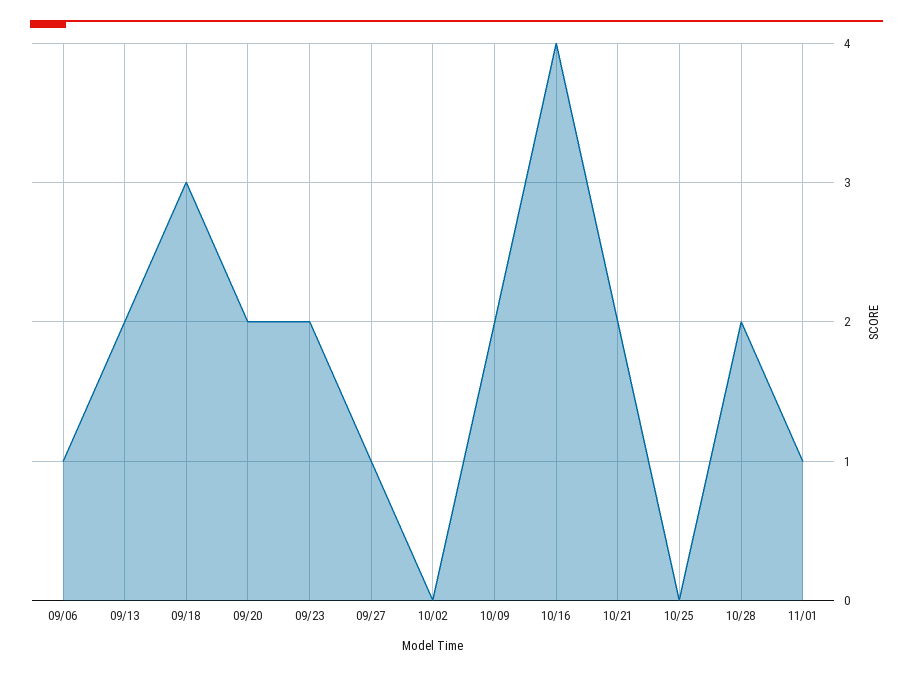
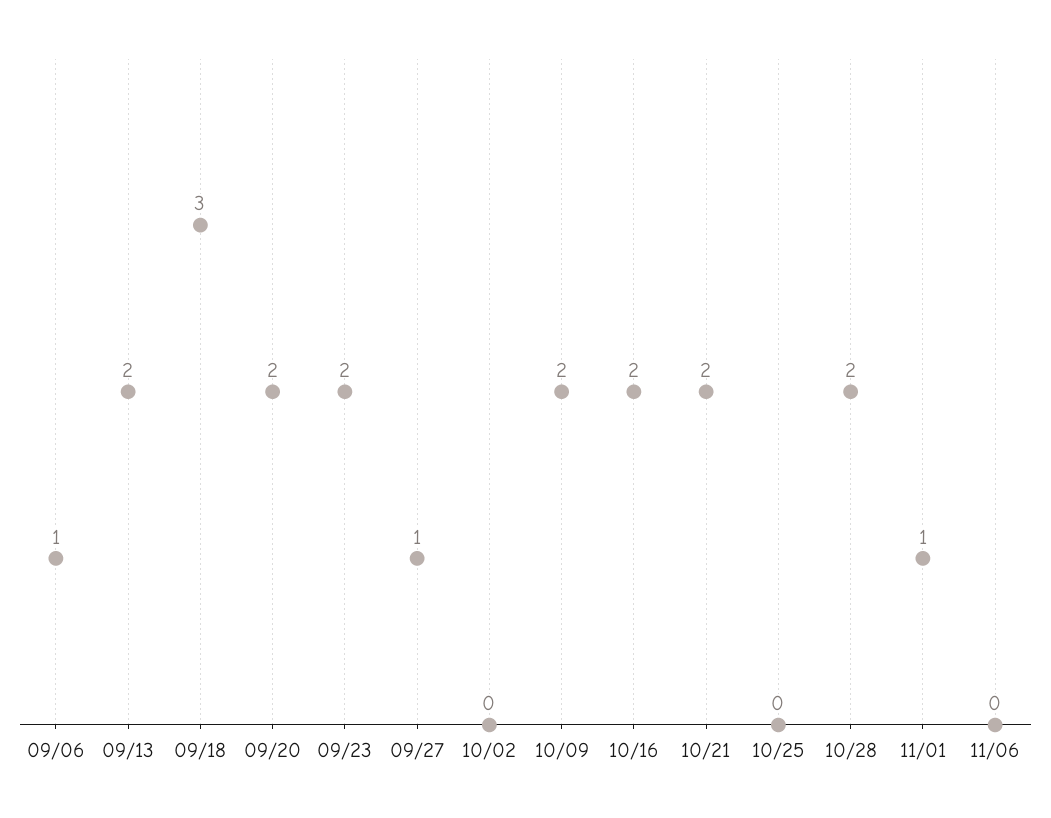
10/16: 4 -> 2
11/06: none -> 0

